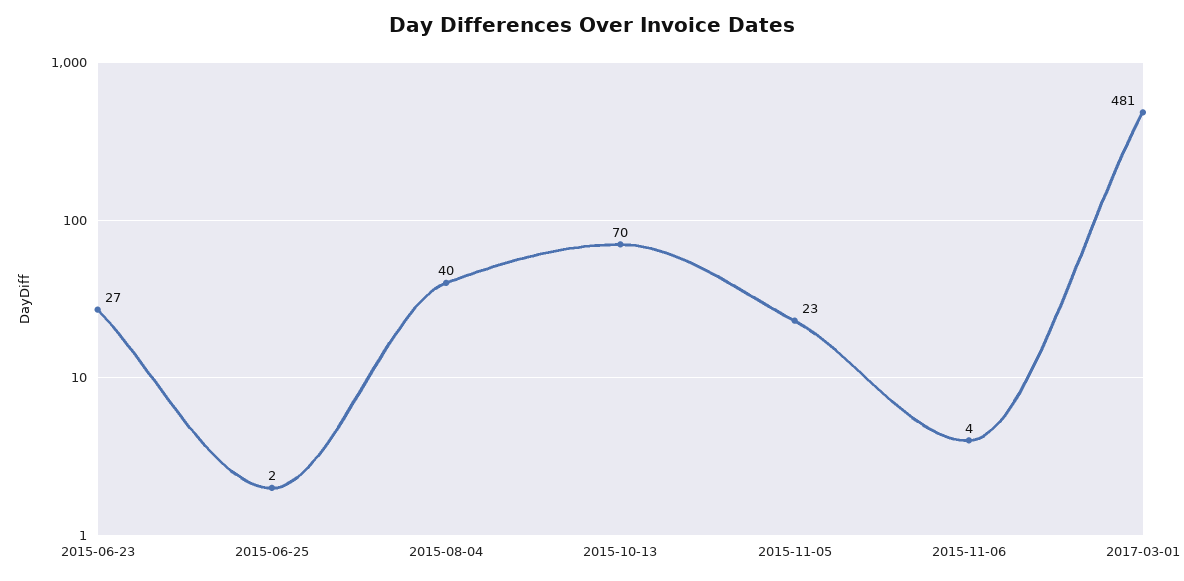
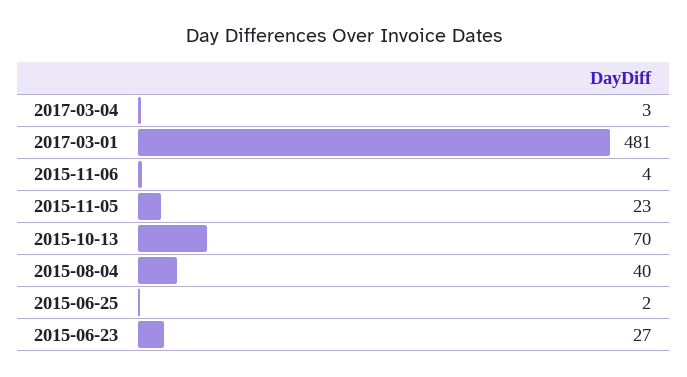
2017-03-04: none -> 3

